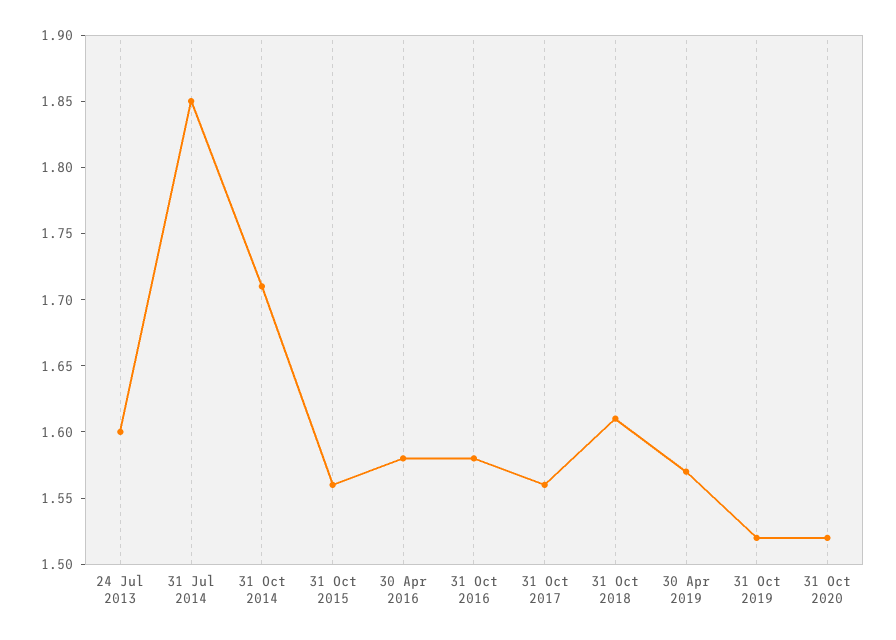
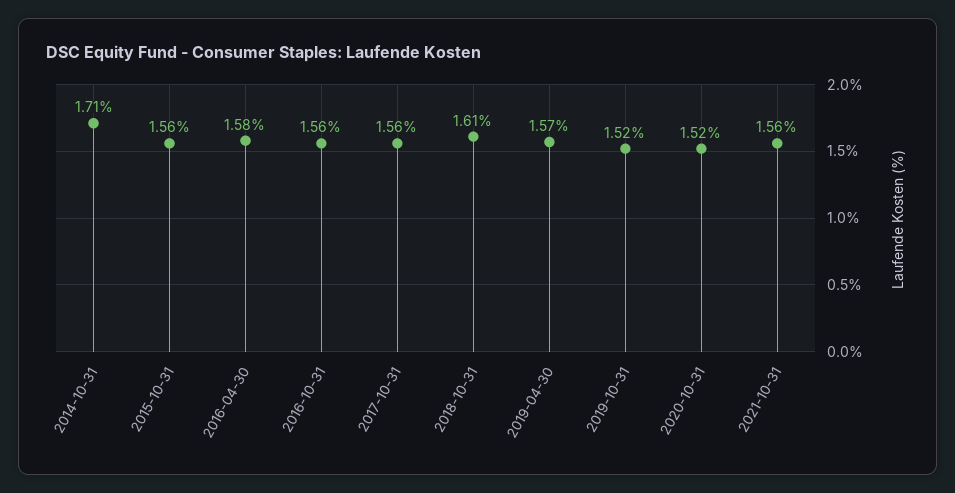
24 Jul 2013: 1.6 -> none
31 Jul 2014: 1.85 -> none
31 Oct 2016: 1.58 -> 1.56
2021-10-31: none -> 1.56

